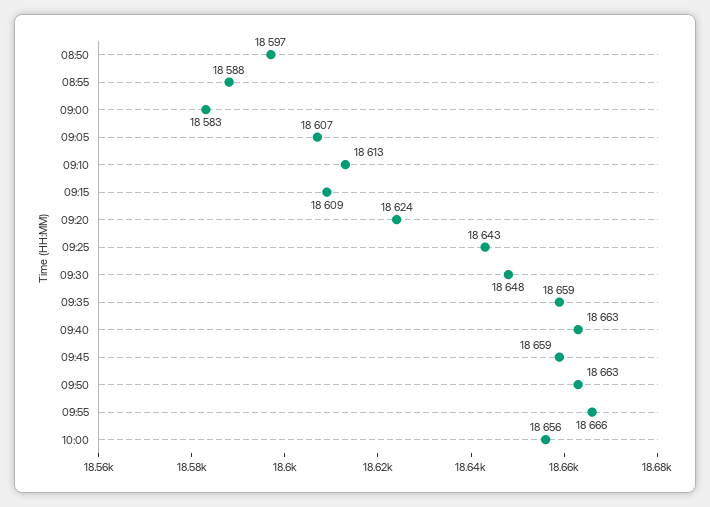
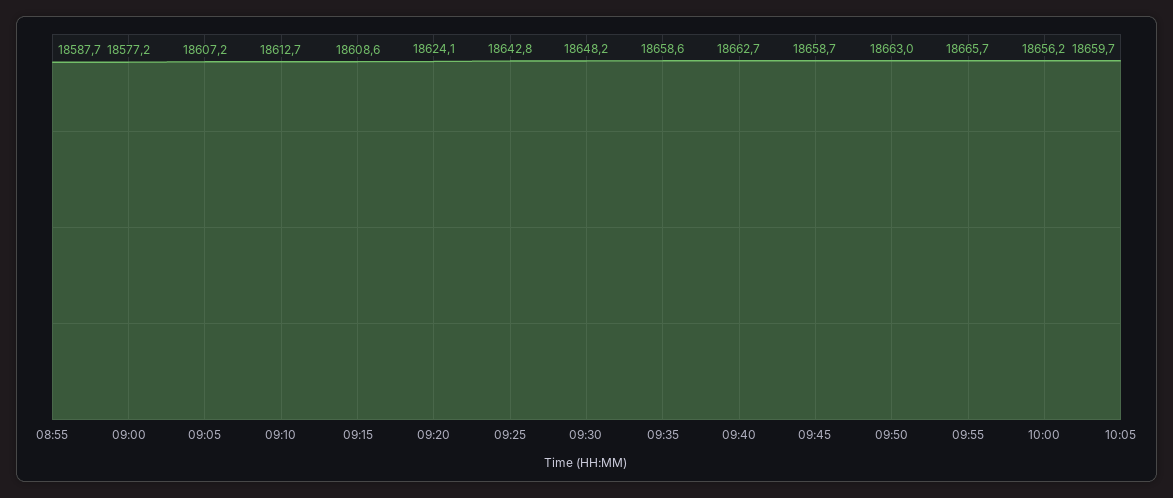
08:50: 18597 -> none
09:00: 18583 -> 18577.2
10:05: none -> 18659.7

